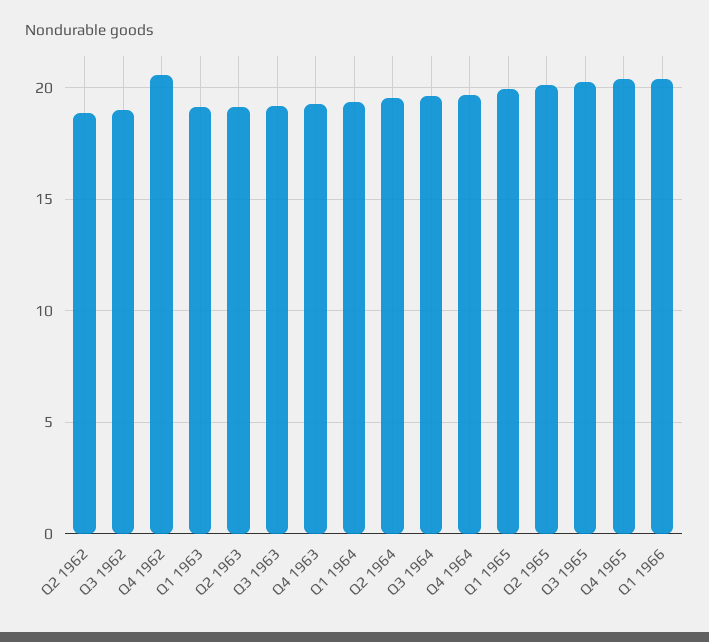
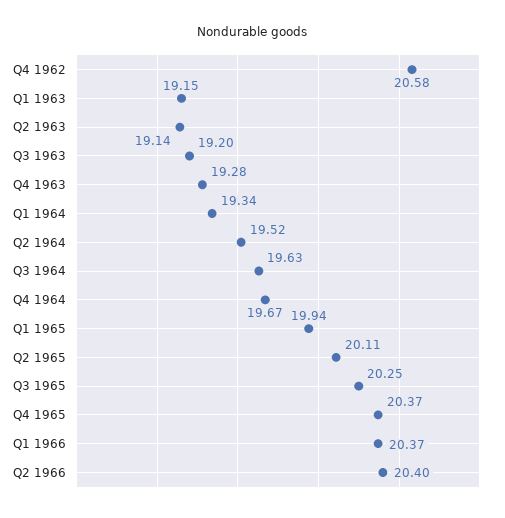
Q2 1962: 19 -> none
Q3 1962: 19 -> none
Q2 1966: none -> 20.4

